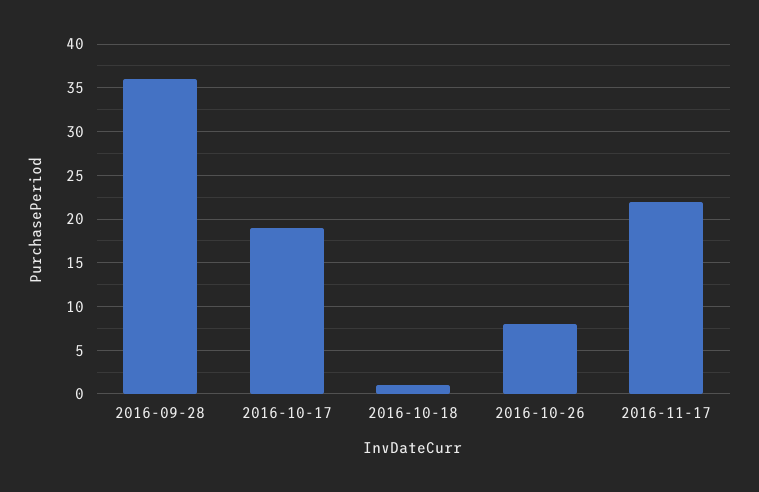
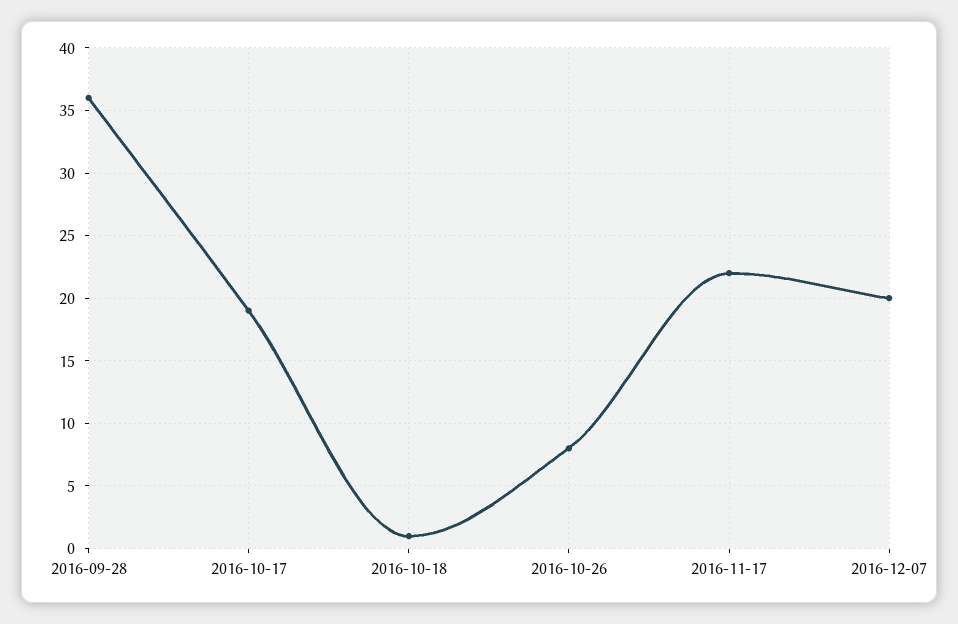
2016-12-07: none -> 20

